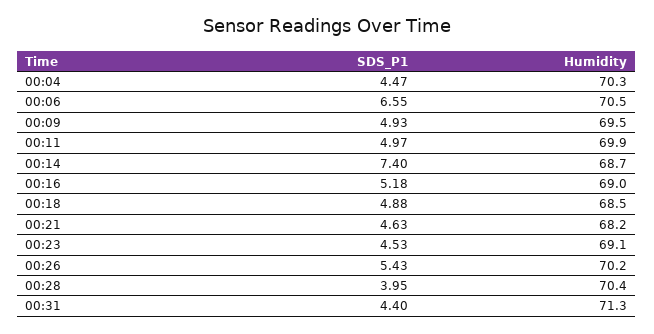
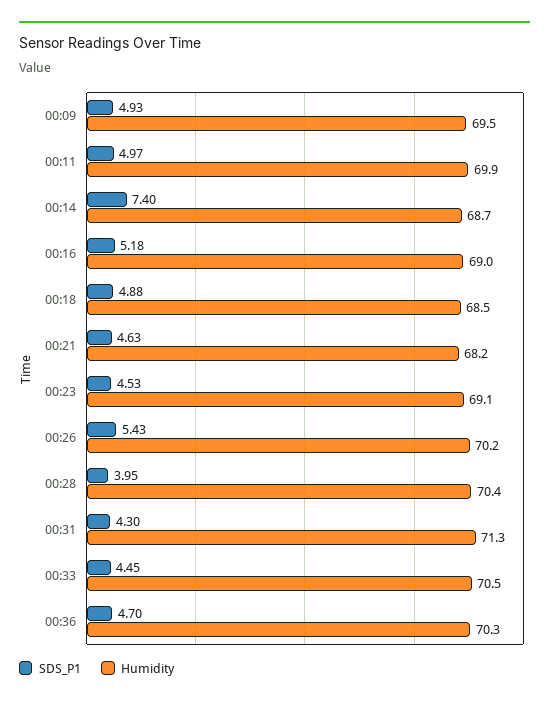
SDS_P1, 00:04: 4.47 -> none
Humidity, 00:04: 70.3 -> none
SDS_P1, 00:06: 6.55 -> none
Humidity, 00:06: 70.5 -> none
SDS_P1, 00:31: 4.4 -> 4.3
SDS_P1, 00:33: none -> 4.45
Humidity, 00:33: none -> 70.5
SDS_P1, 00:36: none -> 4.7
Humidity, 00:36: none -> 70.3

